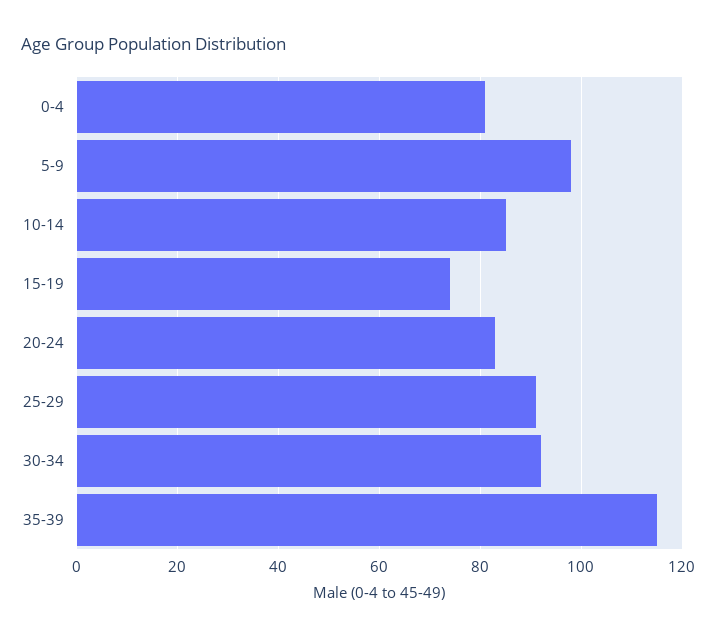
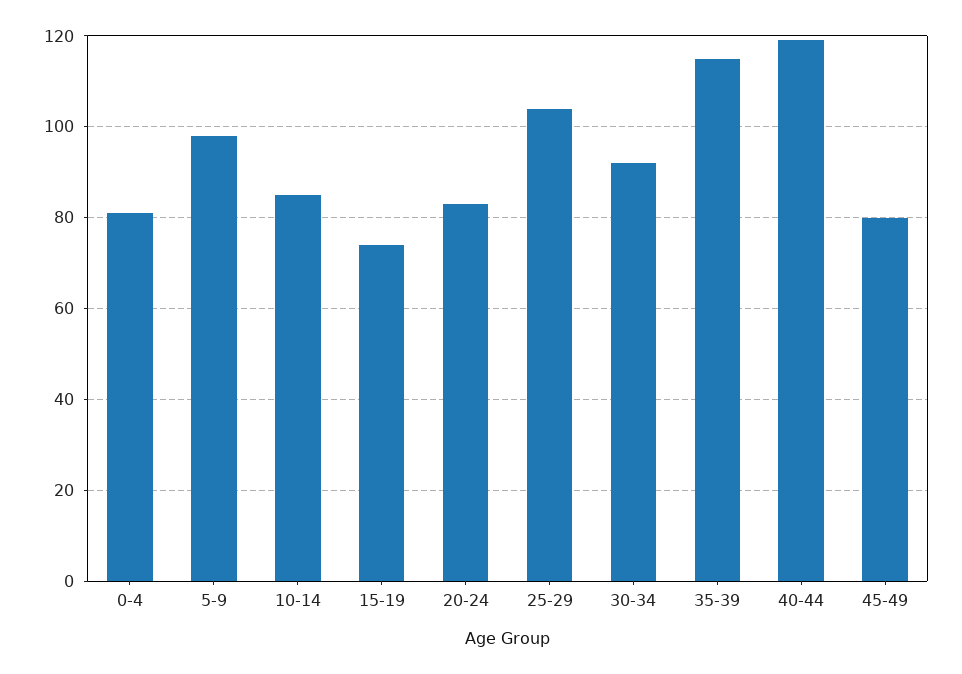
25-29: 90 -> 105
40-44: none -> 120
45-49: none -> 80

